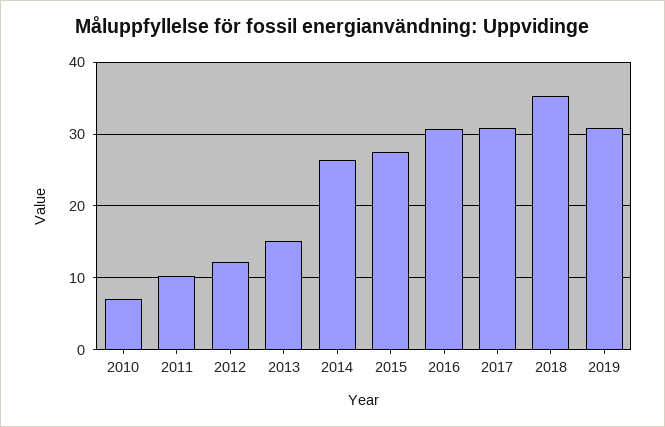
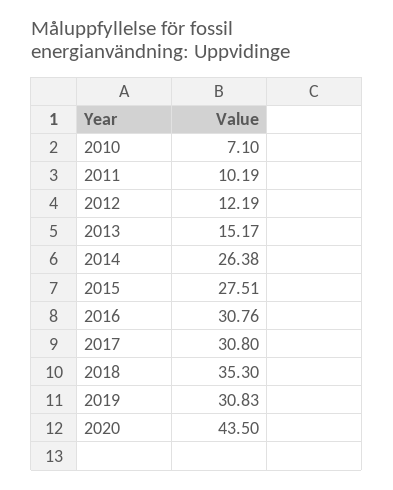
2020: none -> 43.5

